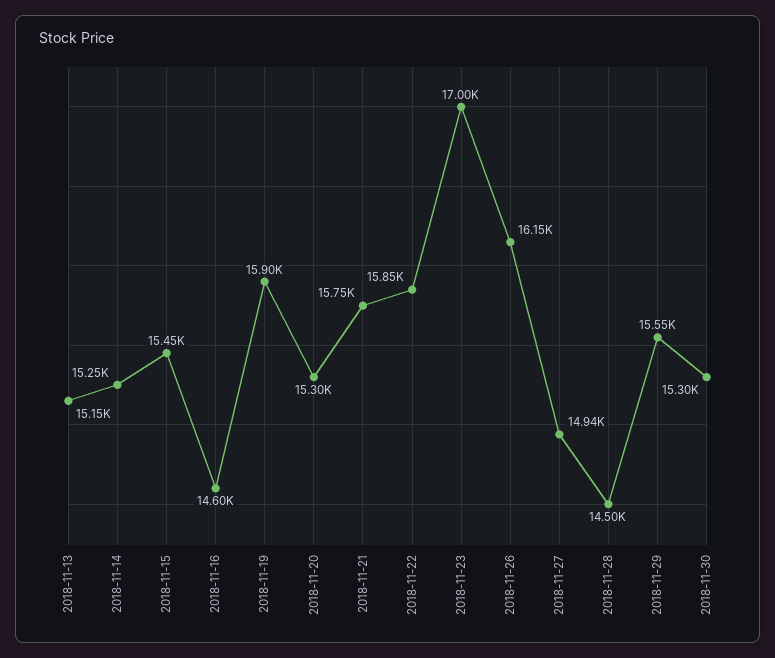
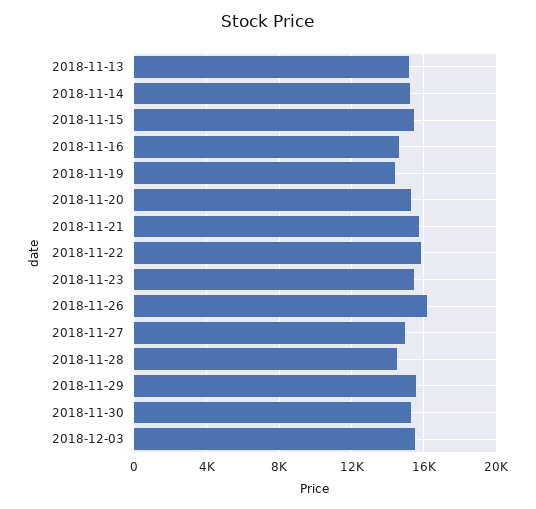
2018-11-19: 15900 -> 14500
2018-11-23: 17000 -> 15500
2018-12-03: none -> 15500

